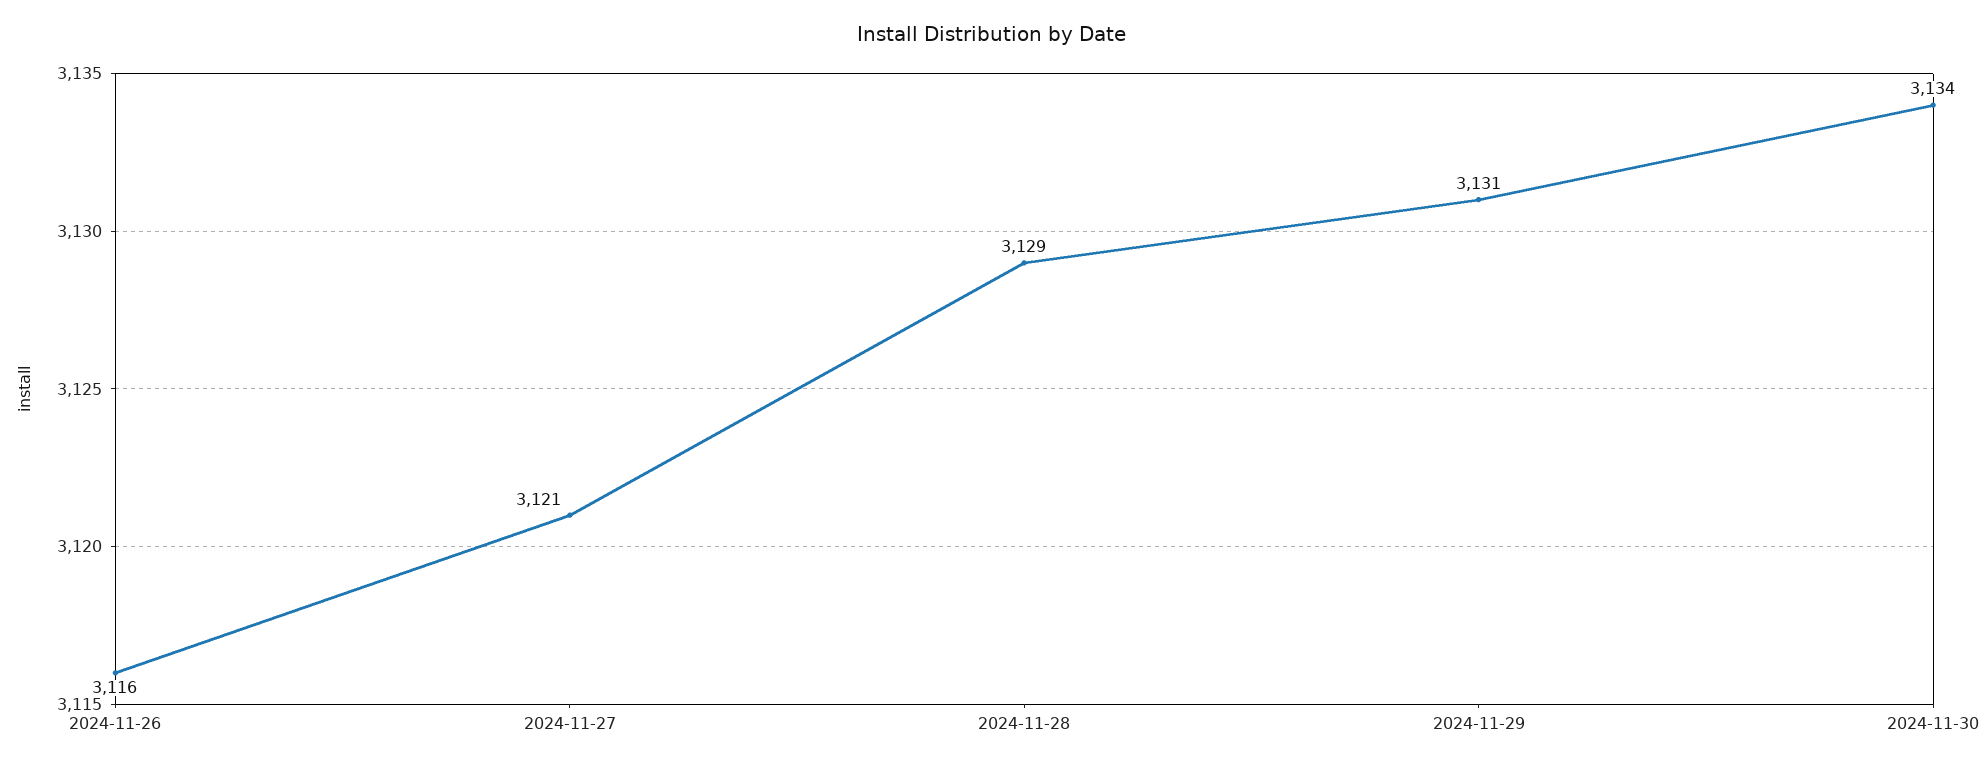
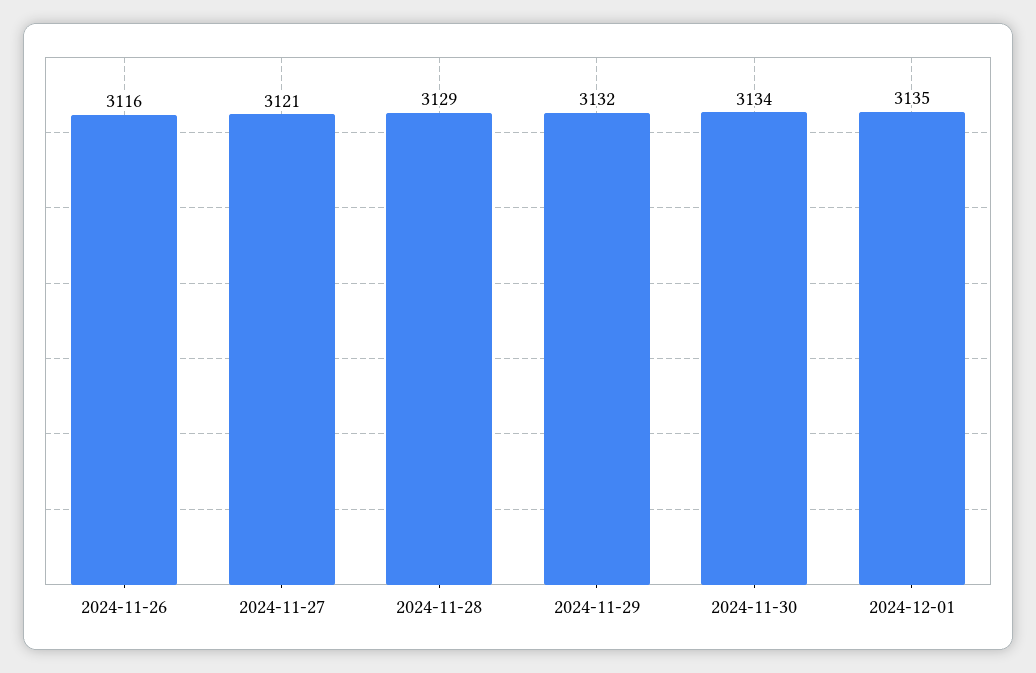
2024-11-29: 3131 -> 3132
2024-12-01: none -> 3135

